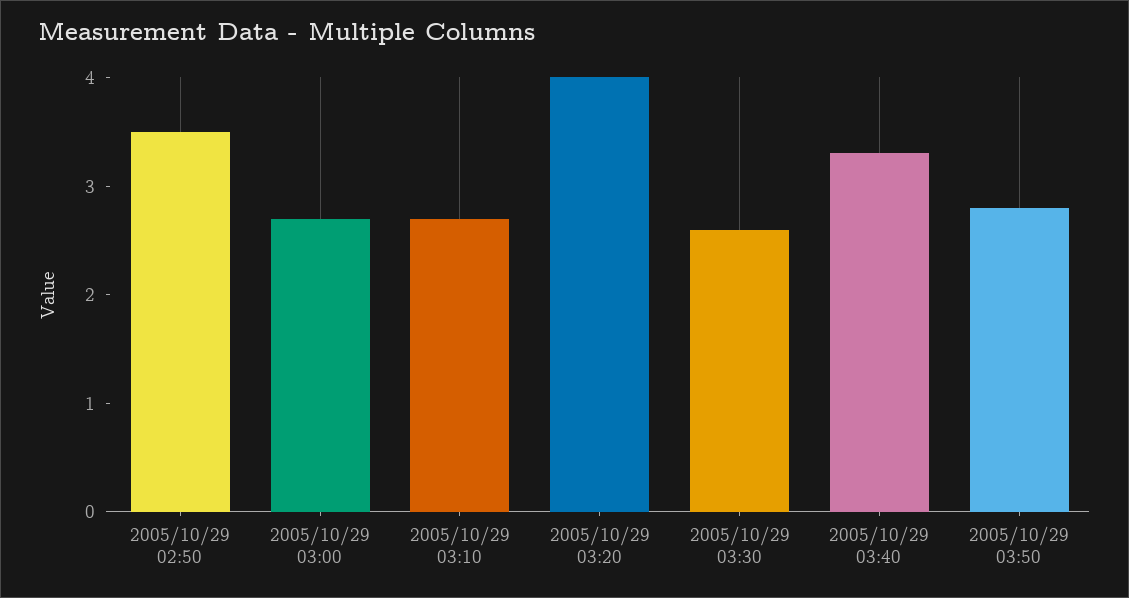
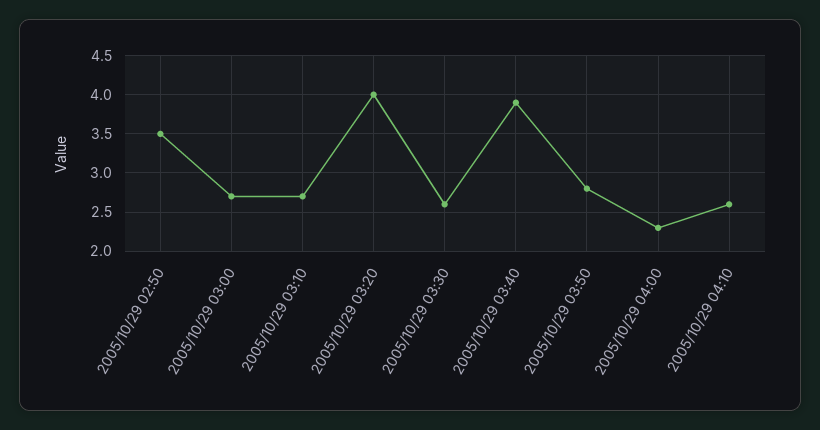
2005/10/29 03:40: 3.3 -> 3.9
2005/10/29 04:00: none -> 2.3
2005/10/29 04:10: none -> 2.6

